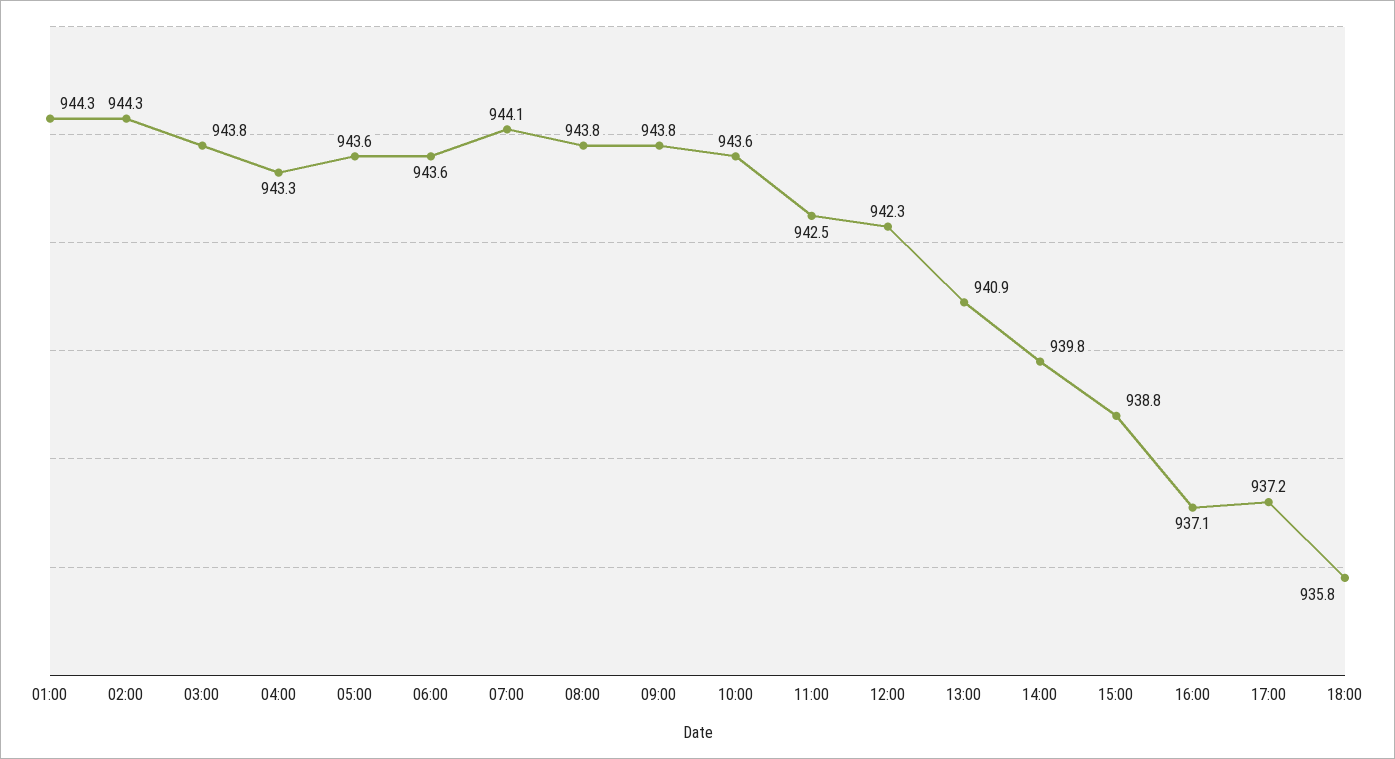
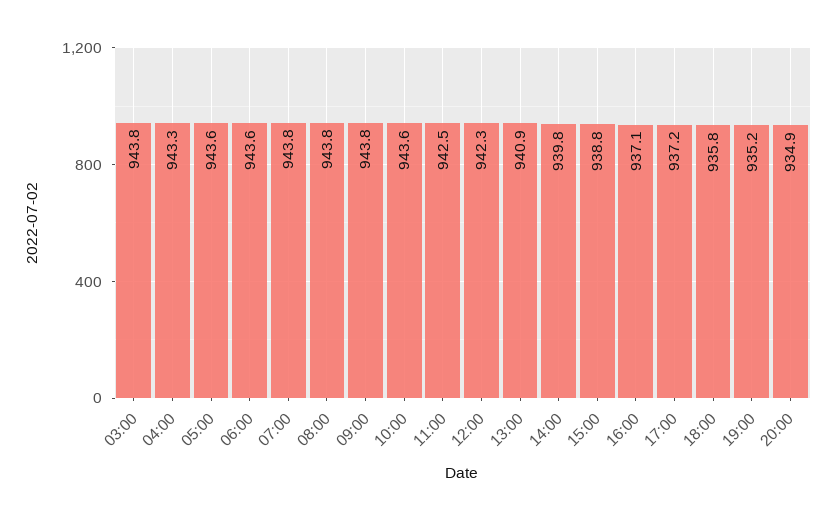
01:00: 944.3 -> none
02:00: 944.3 -> none
07:00: 944.1 -> 943.8
19:00: none -> 935.2
20:00: none -> 934.9

